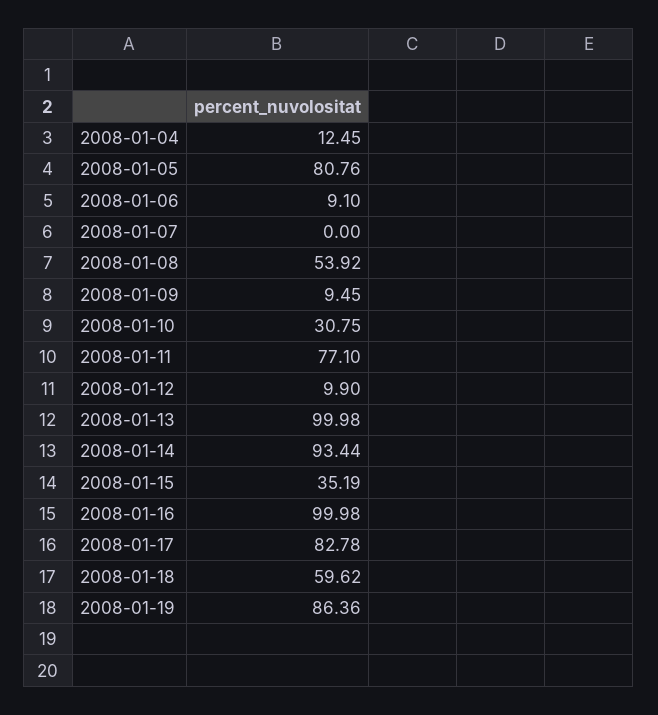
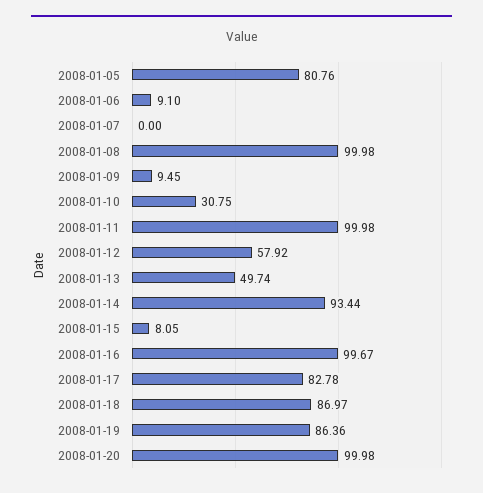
2008-01-04: 12.45 -> none
2008-01-08: 53.92 -> 99.98
2008-01-11: 77.1 -> 99.98
2008-01-12: 9.9 -> 57.92
2008-01-13: 99.98 -> 49.74
2008-01-15: 35.19 -> 8.05
2008-01-16: 99.98 -> 99.67
2008-01-18: 59.62 -> 86.97
2008-01-20: none -> 99.98

